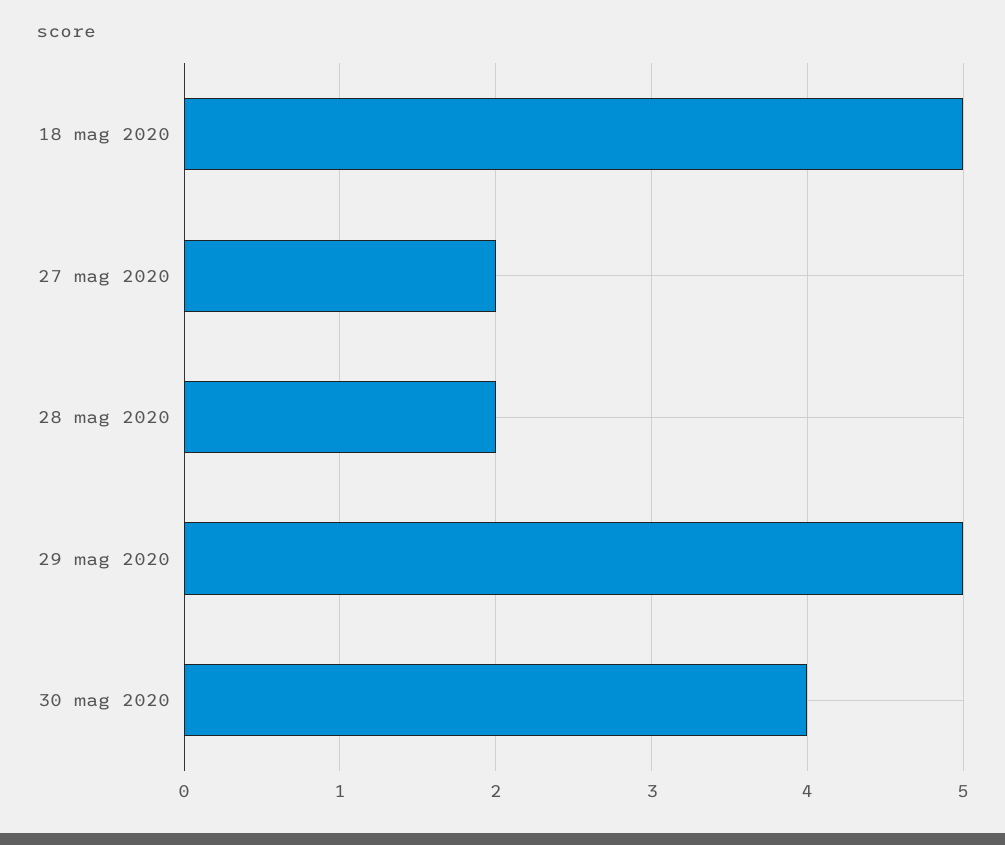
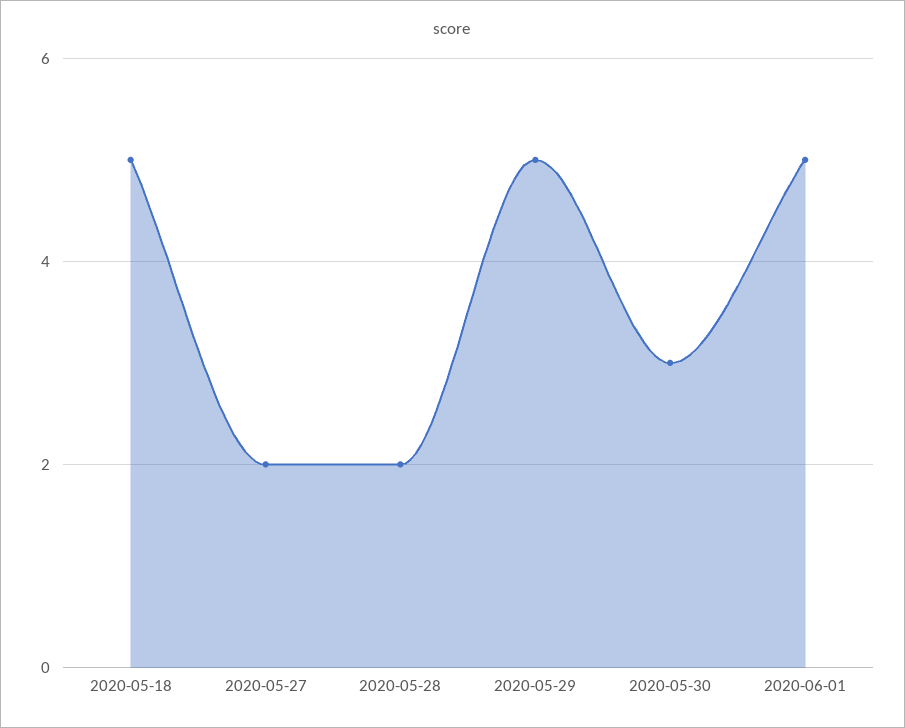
30 mag 2020: 4 -> 3
2020-06-01: none -> 5

